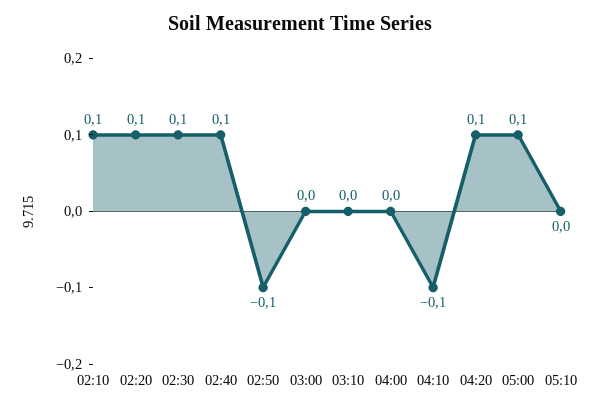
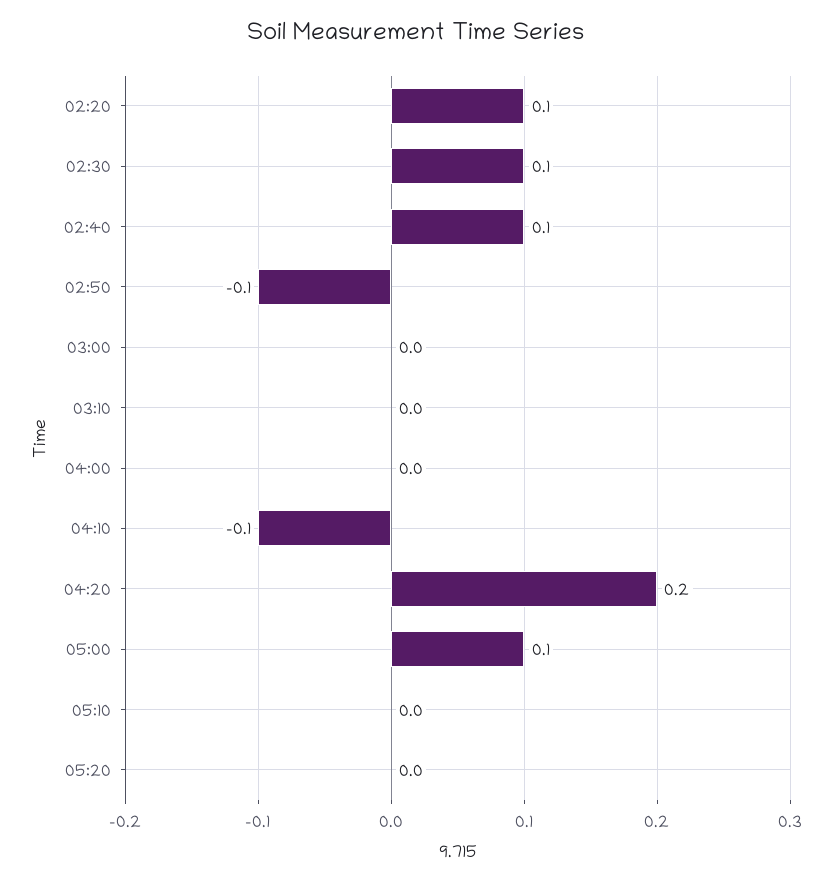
02:10: 0.1 -> none
04:20: 0.1 -> 0.2
05:20: none -> 0

